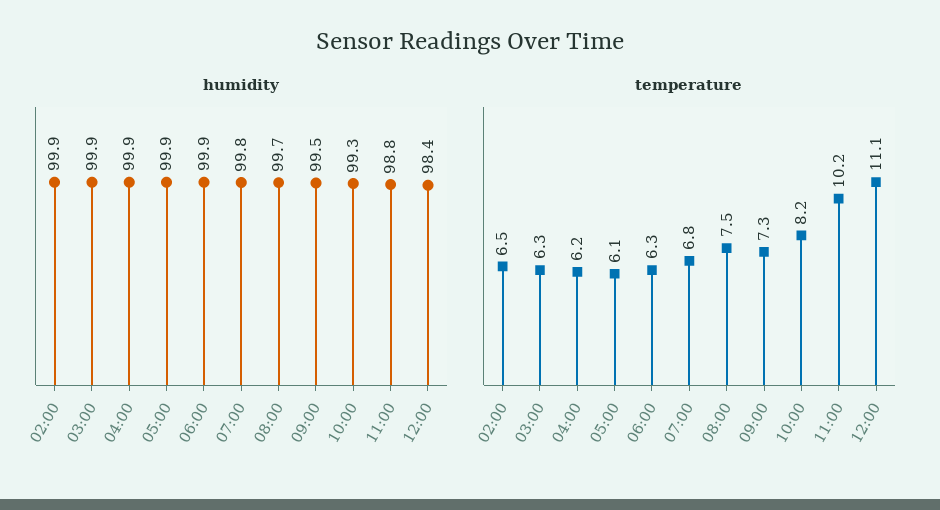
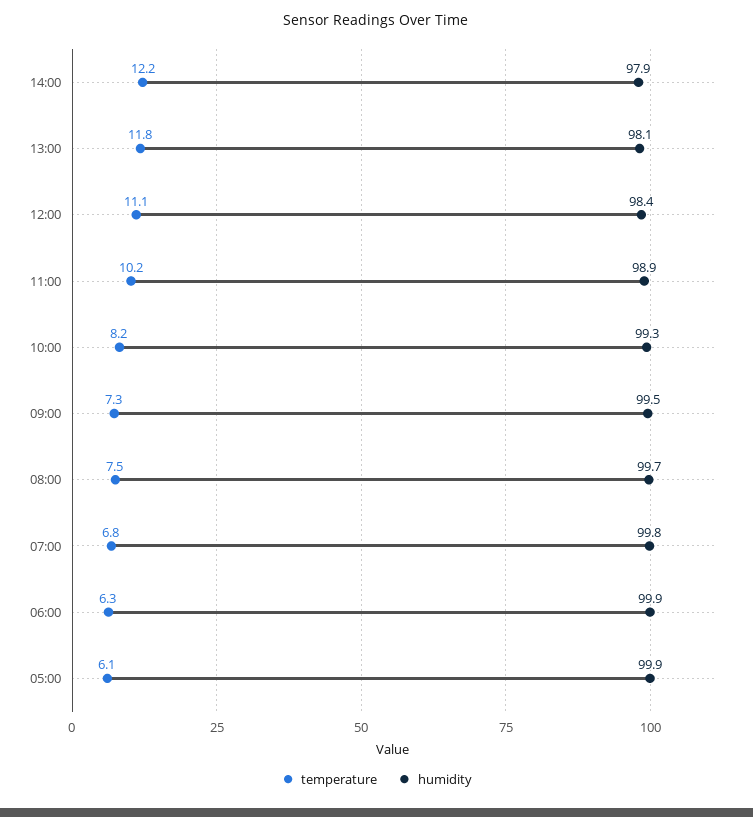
humidity, 02:00: 99.9 -> none
humidity, 03:00: 99.9 -> none
humidity, 04:00: 99.9 -> none
humidity, 11:00: 98.8 -> 98.9
temperature, 02:00: 6.5 -> none
temperature, 03:00: 6.3 -> none
temperature, 04:00: 6.2 -> none
temperature, 14:00: none -> 12.2
humidity, 14:00: none -> 97.9
temperature, 13:00: none -> 11.8
humidity, 13:00: none -> 98.1

